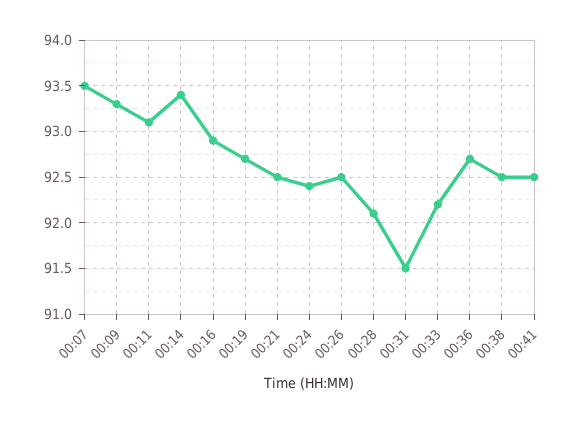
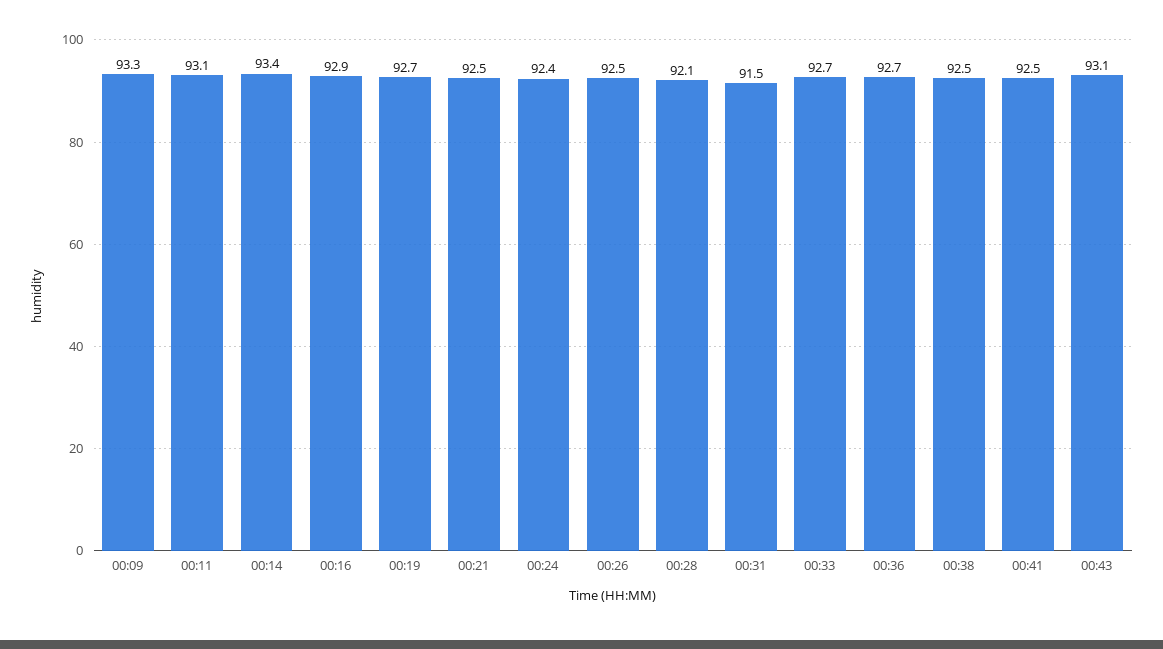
00:07: 93.5 -> none
00:33: 92.2 -> 92.7
00:43: none -> 93.1

